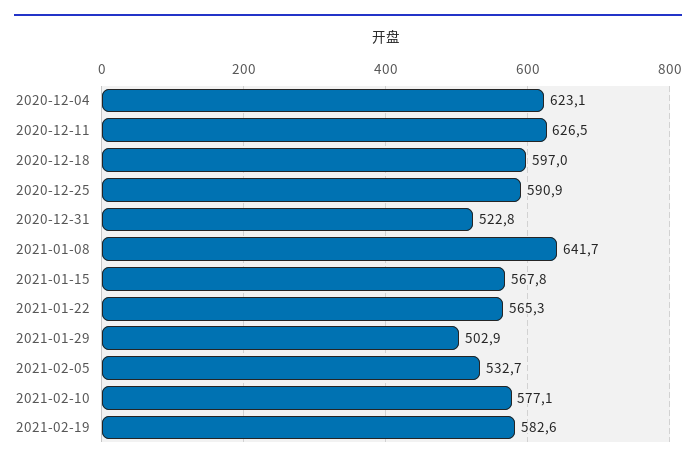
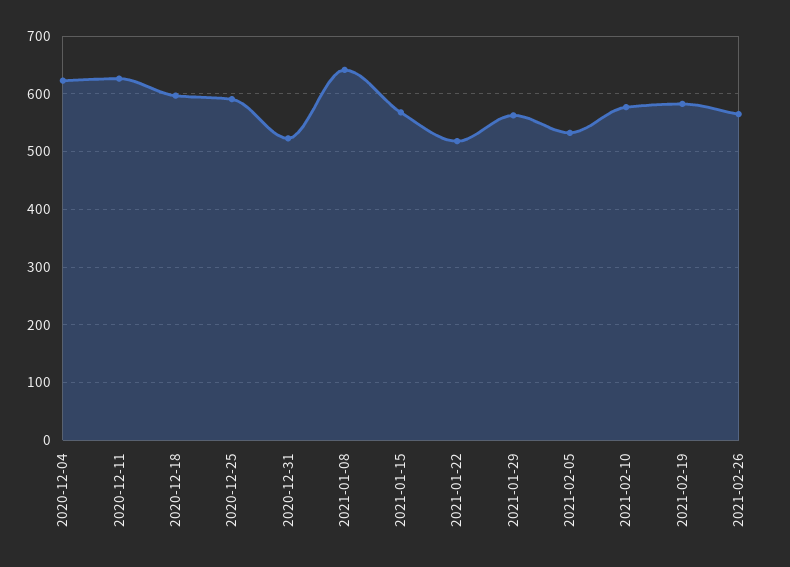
2021-01-22: 565.3 -> 520
2021-01-29: 502.9 -> 560
2021-02-26: none -> 560

